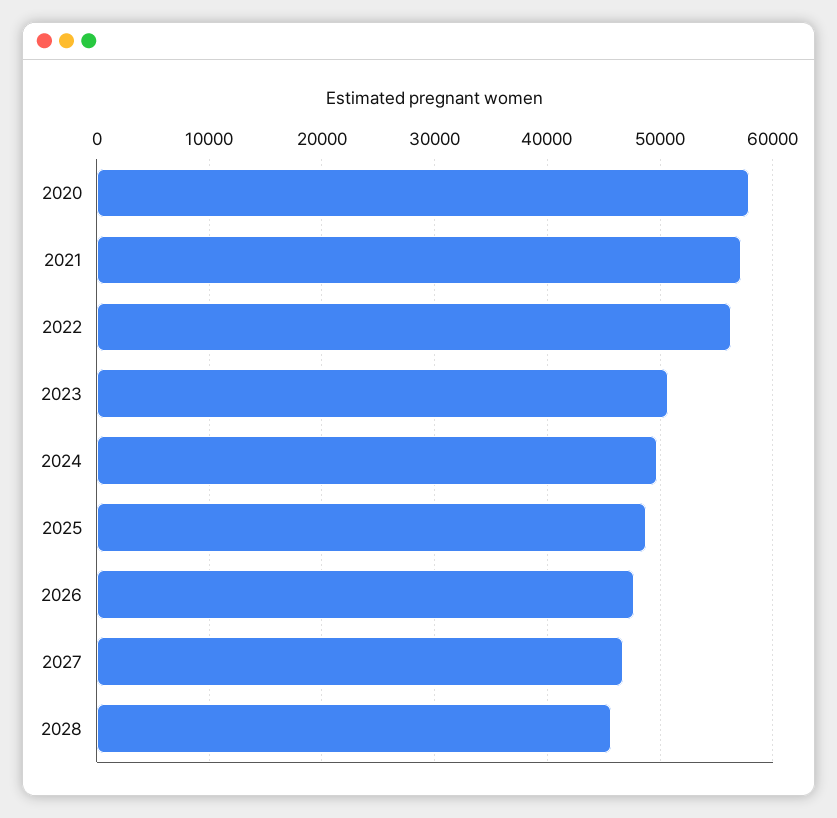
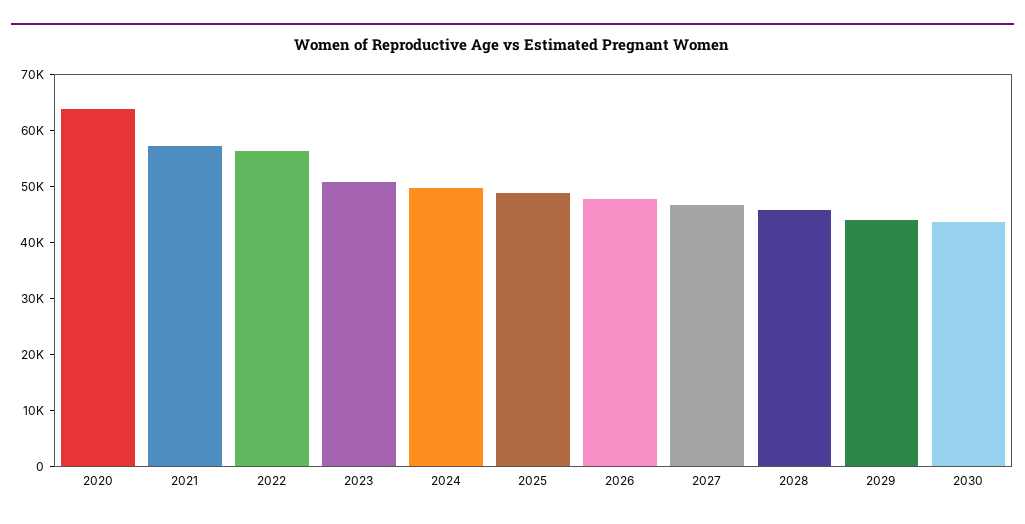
2020: 58000 -> 64000
2029: none -> 44000
2030: none -> 44000

